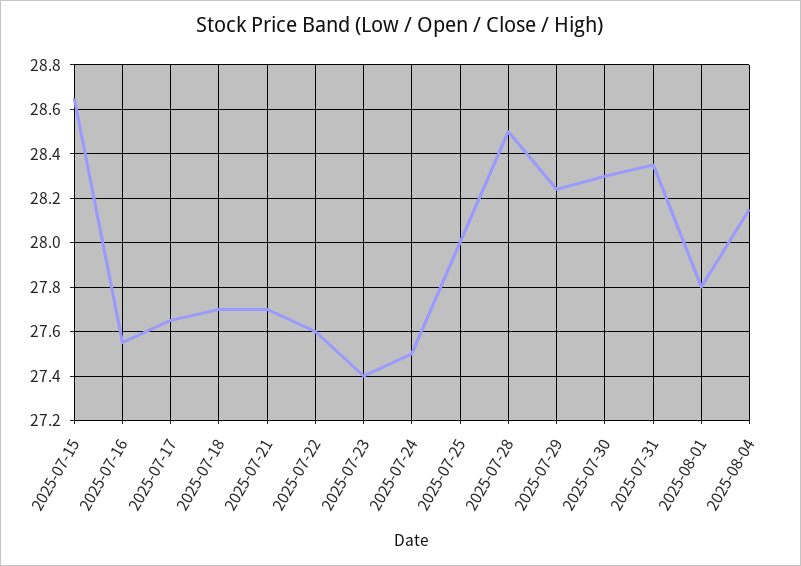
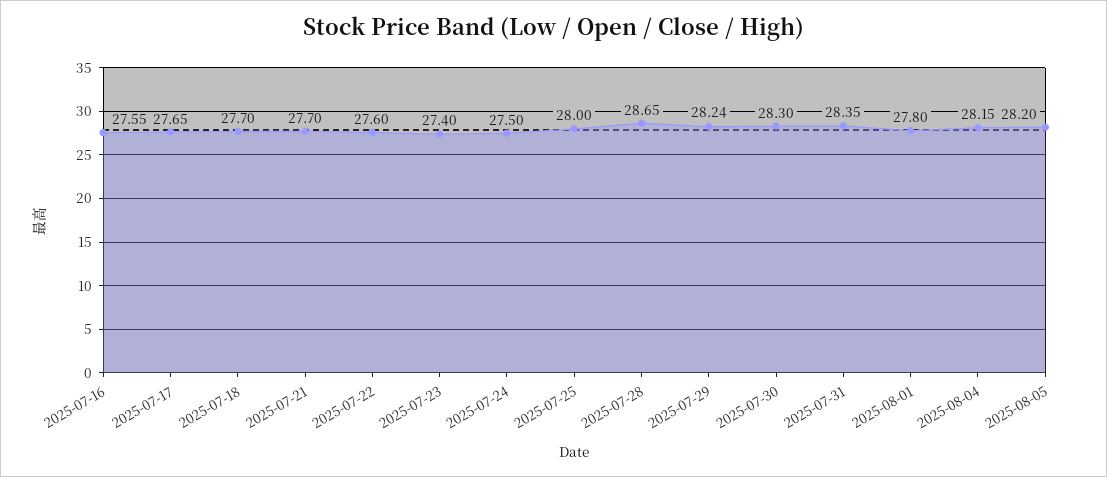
2025-07-15: 28.65 -> none
2025-07-28: 28.5 -> 28.65
2025-08-05: none -> 28.2

